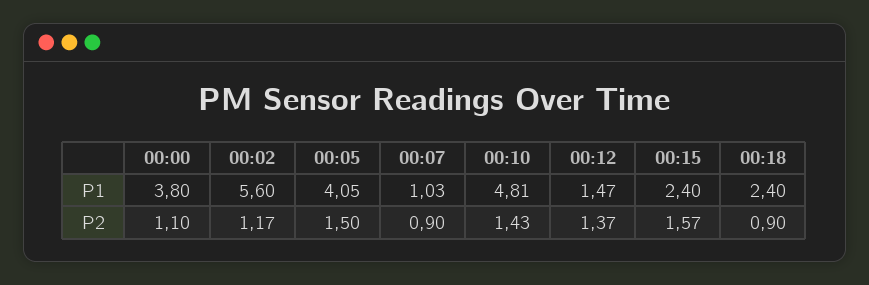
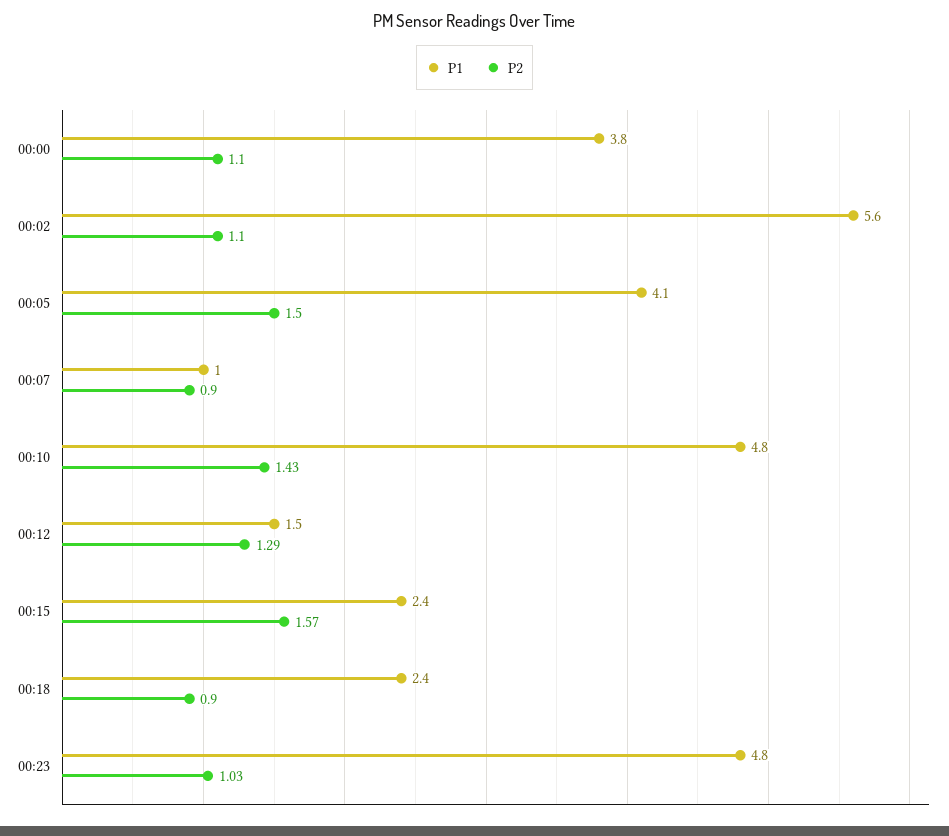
P2, 00:02: 1.17 -> 1.1
P2, 00:12: 1.37 -> 1.29
P1, 00:23: none -> 4.8
P2, 00:23: none -> 1.03

